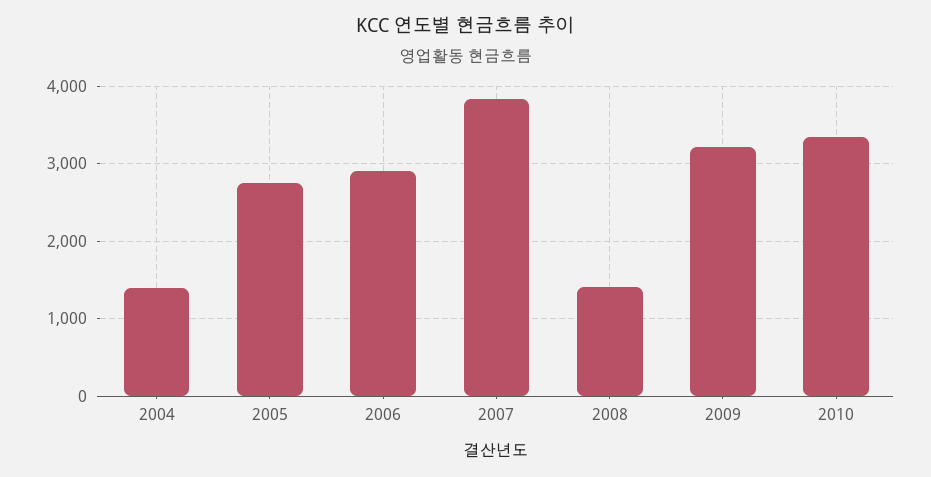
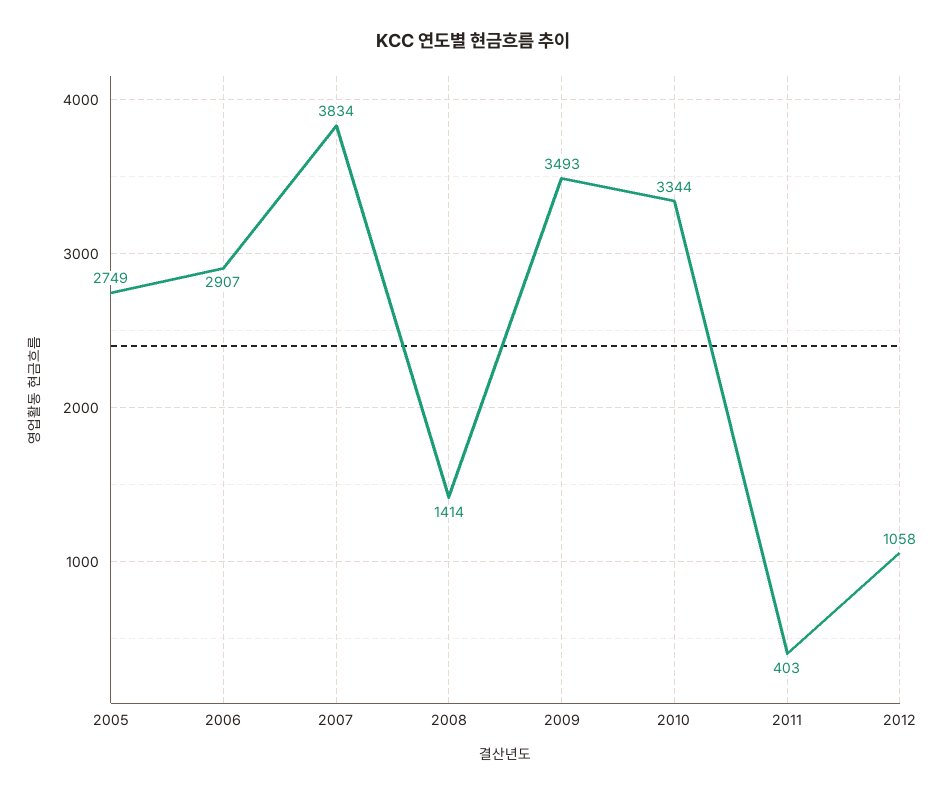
2004: 1400 -> none
2009: 3200 -> 3493
2011: none -> 403
2012: none -> 1058

